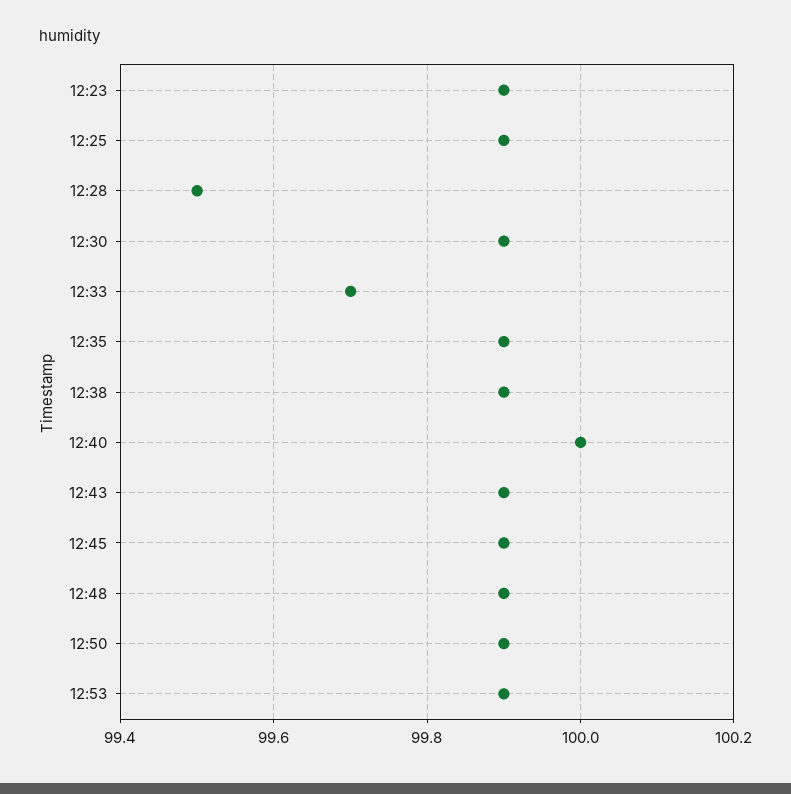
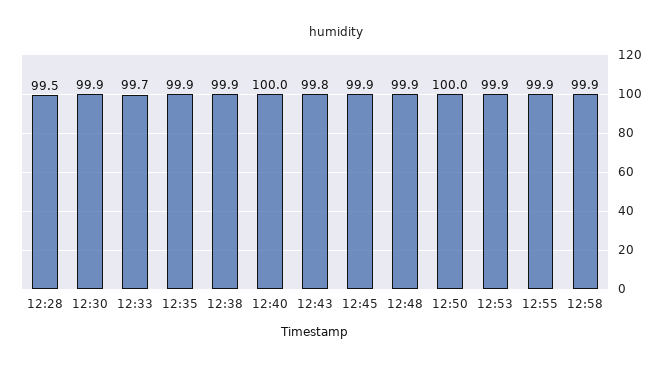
12:23: 99.9 -> none
12:25: 99.9 -> none
12:43: 99.9 -> 99.8
12:50: 99.9 -> 100
12:55: none -> 99.9
12:58: none -> 99.9

